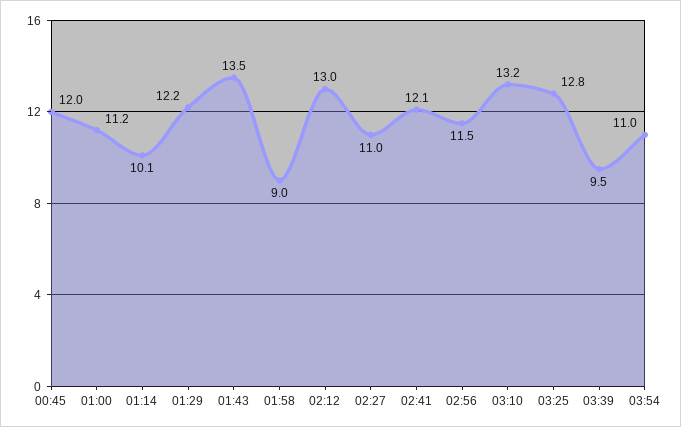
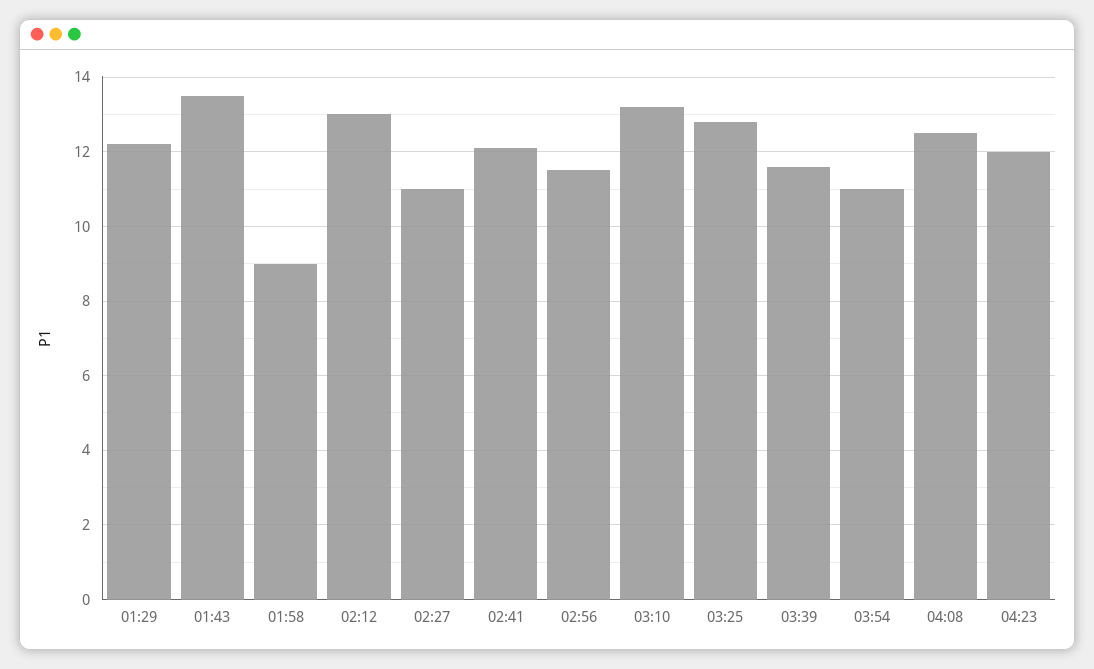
00:45: 12 -> none
01:00: 11.2 -> none
01:14: 10.1 -> none
03:39: 9.5 -> 11.5
04:08: none -> 12.5
04:23: none -> 12

